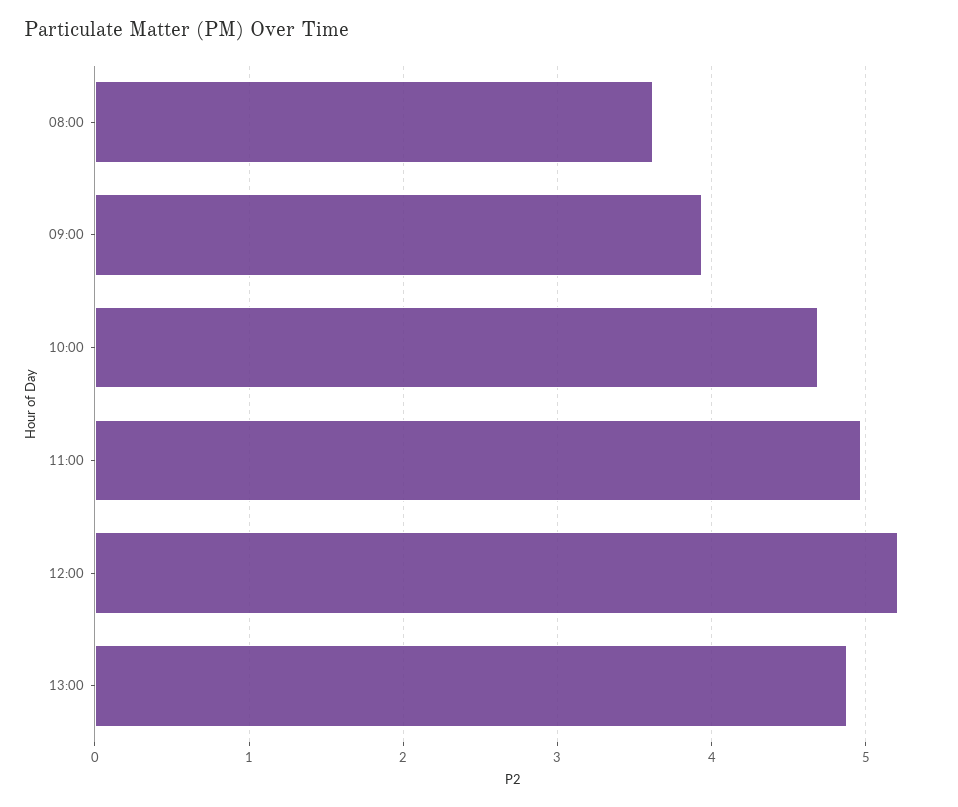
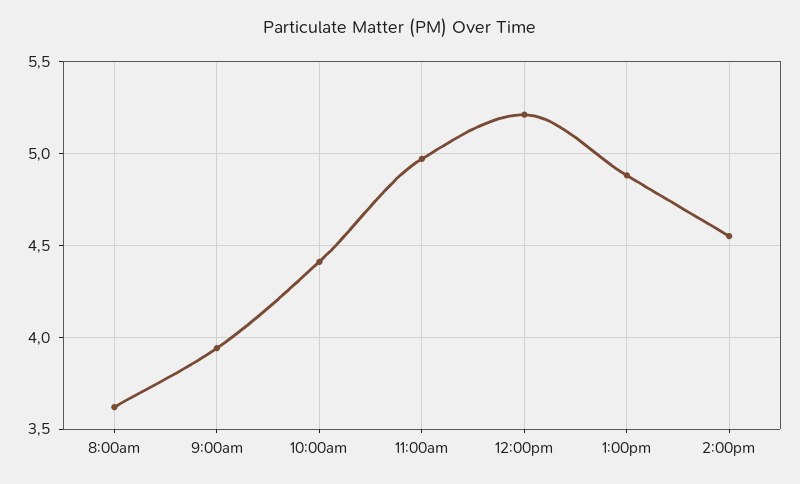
10:00: 4.7 -> 4.4
2:00pm: none -> 4.55

